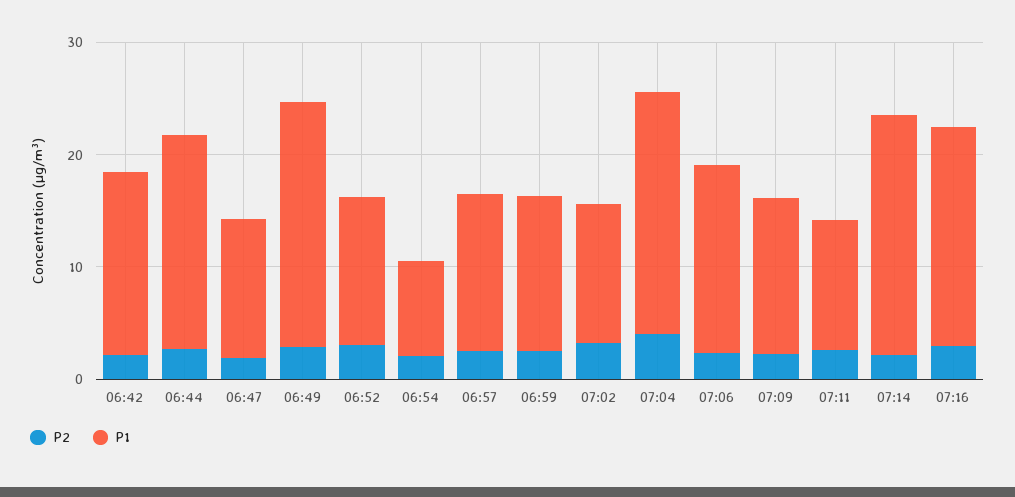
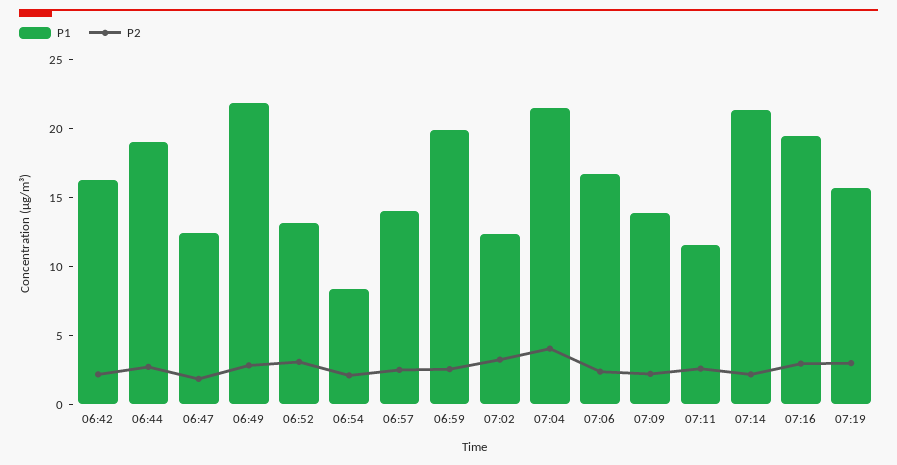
P1, 06:59: 14 -> 20
P1, 07:19: none -> 16
P2, 07:19: none -> 3

